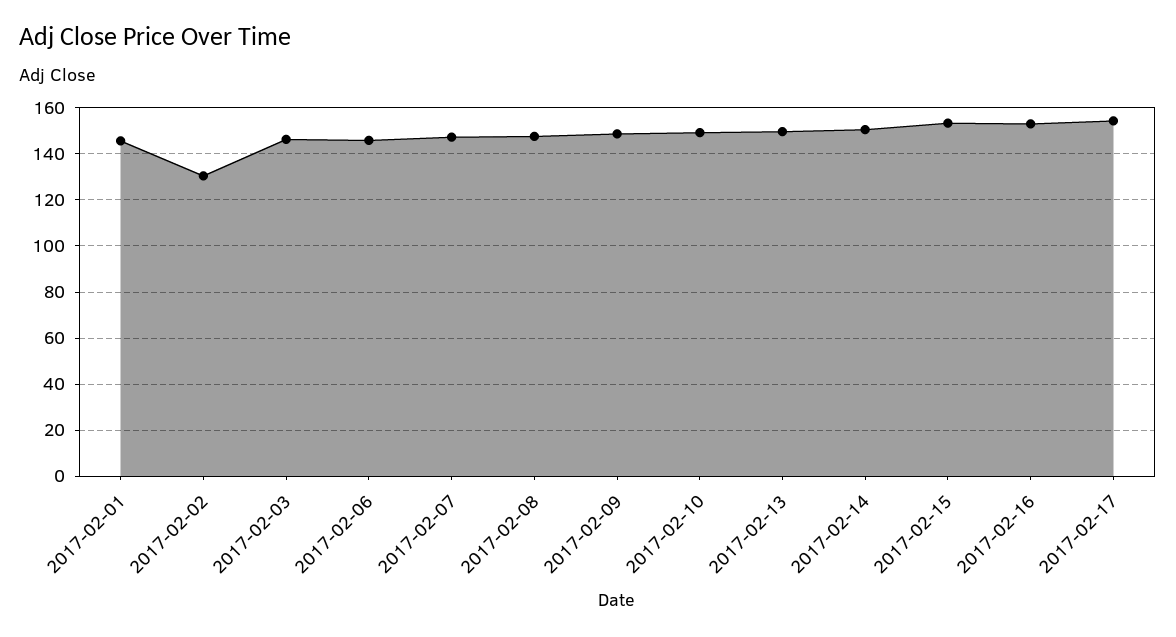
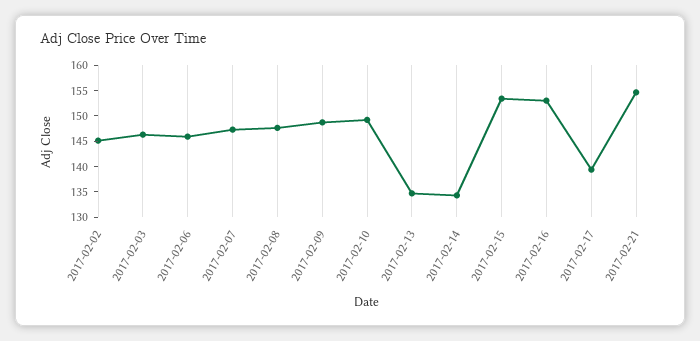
2017-02-01: 145 -> none
2017-02-02: 130 -> 145
2017-02-13: 150 -> 135
2017-02-14: 150 -> 135
2017-02-17: 155 -> 140
2017-02-21: none -> 155

